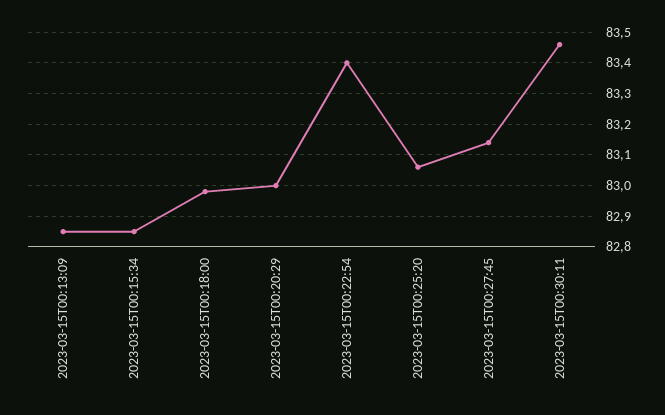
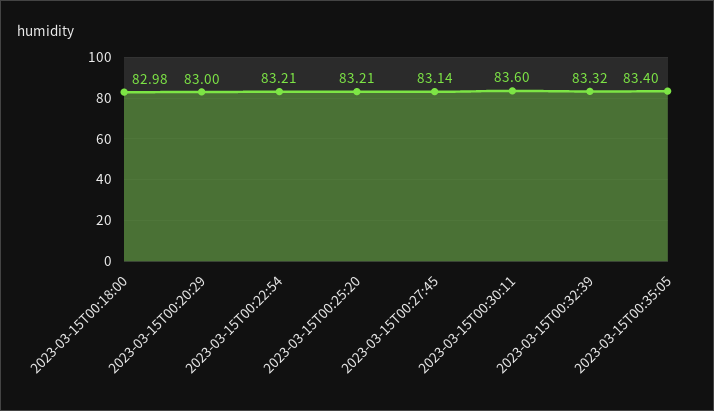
2023-03-15T00:13:09: 82.85 -> none
2023-03-15T00:15:34: 82.85 -> none
2023-03-15T00:22:54: 83.4 -> 83.21
2023-03-15T00:25:20: 83.05 -> 83.21
2023-03-15T00:30:11: 83.45 -> 83.6
2023-03-15T00:32:39: none -> 83.32
2023-03-15T00:35:05: none -> 83.4

